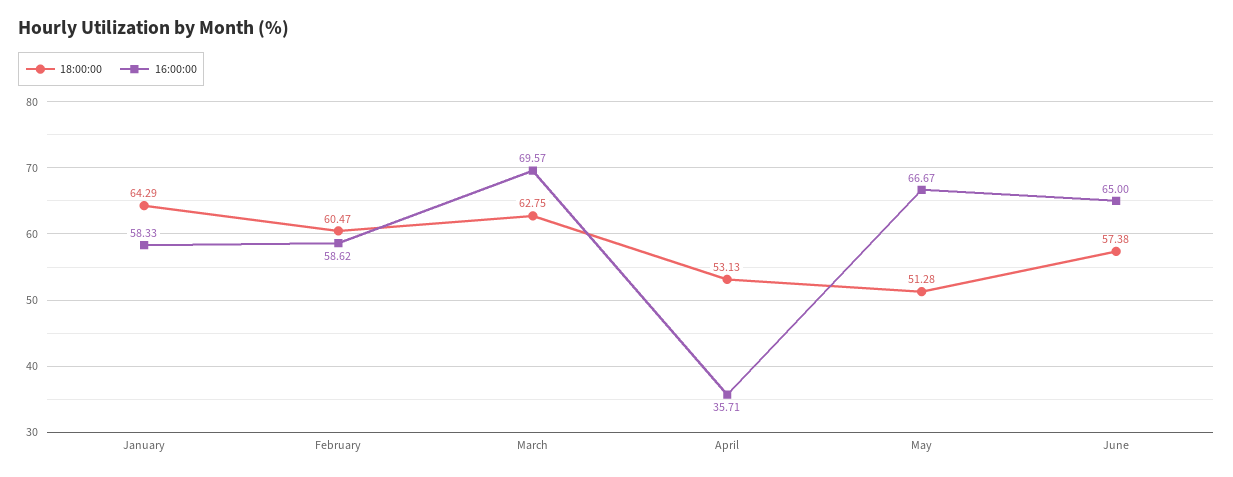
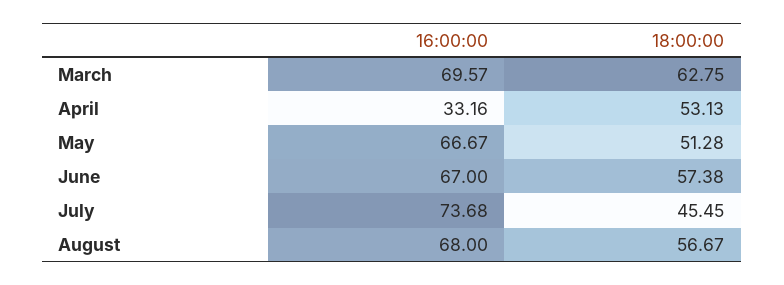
18:00:00, January: 64.29 -> none
16:00:00, January: 58.33 -> none
18:00:00, February: 60.47 -> none
16:00:00, February: 58.62 -> none
16:00:00, April: 35.71 -> 33.16
16:00:00, June: 65 -> 67
16:00:00, July: none -> 73.68
18:00:00, July: none -> 45.45
16:00:00, August: none -> 68
18:00:00, August: none -> 56.67

